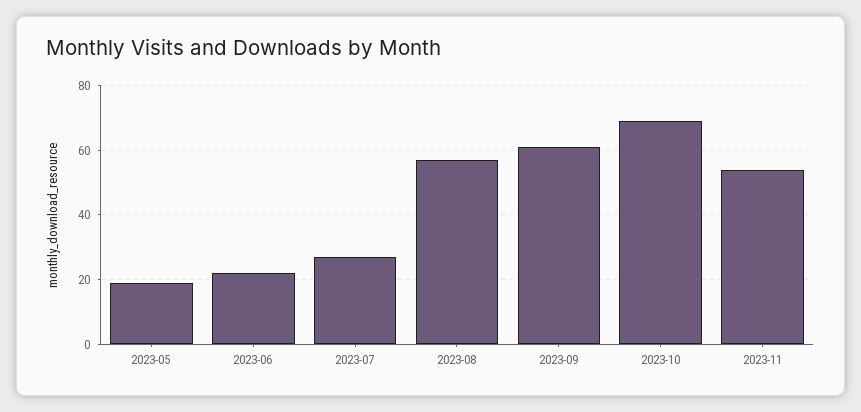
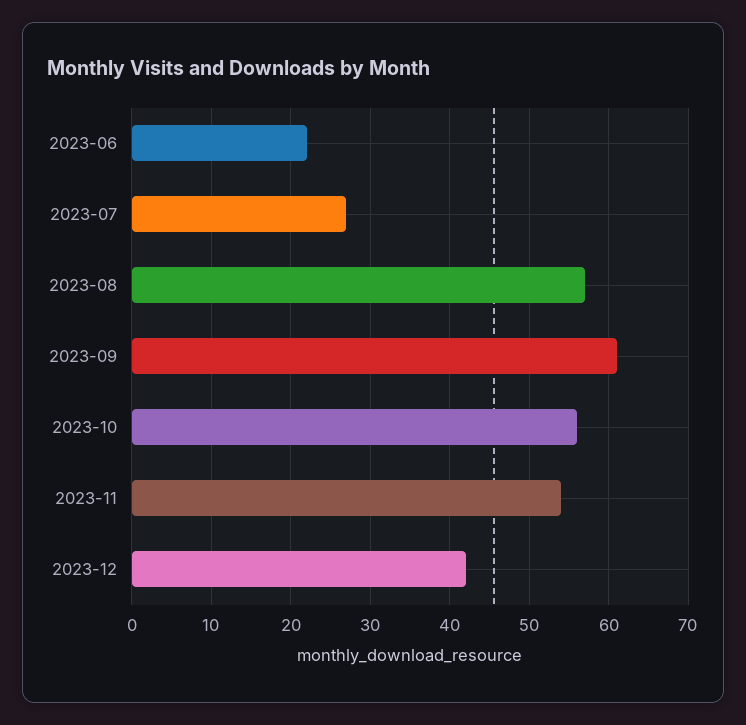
2023-05: 20 -> none
2023-10: 70 -> 56
2023-12: none -> 42

